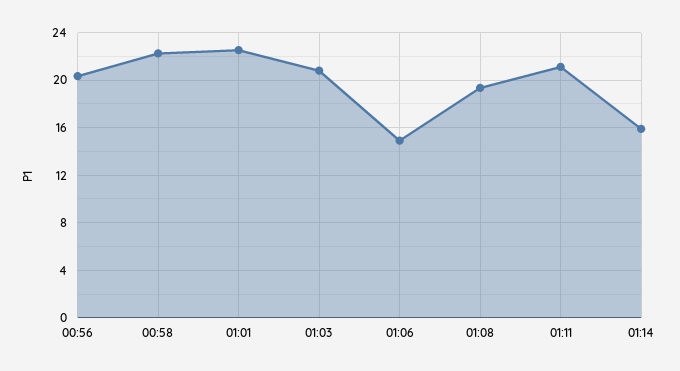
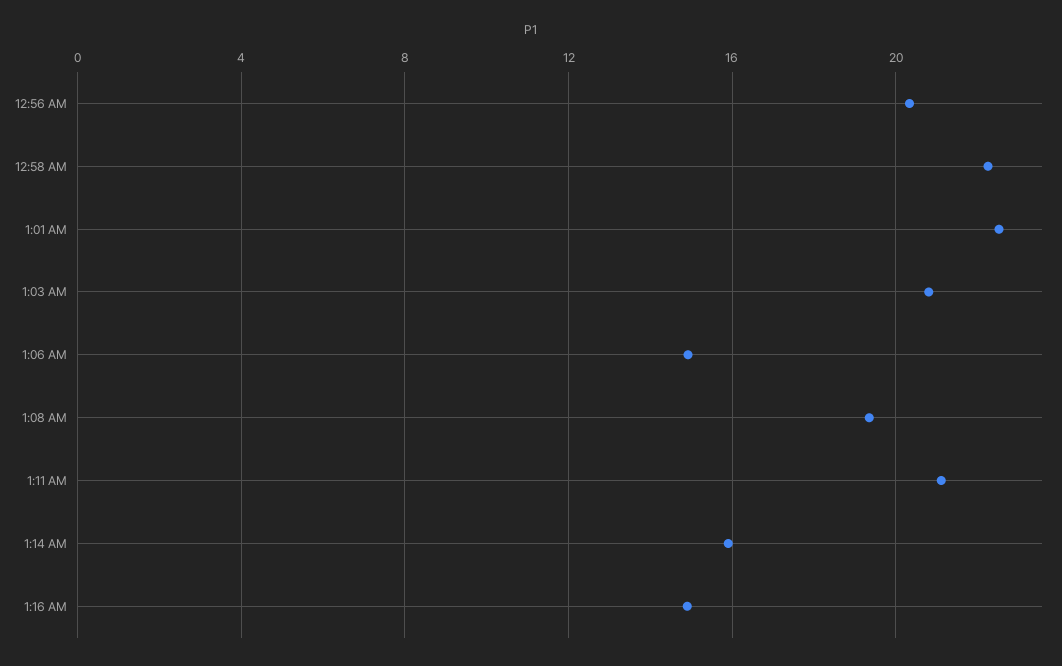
1:16 AM: none -> 15

